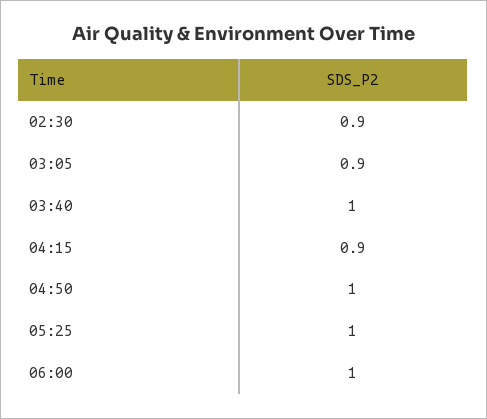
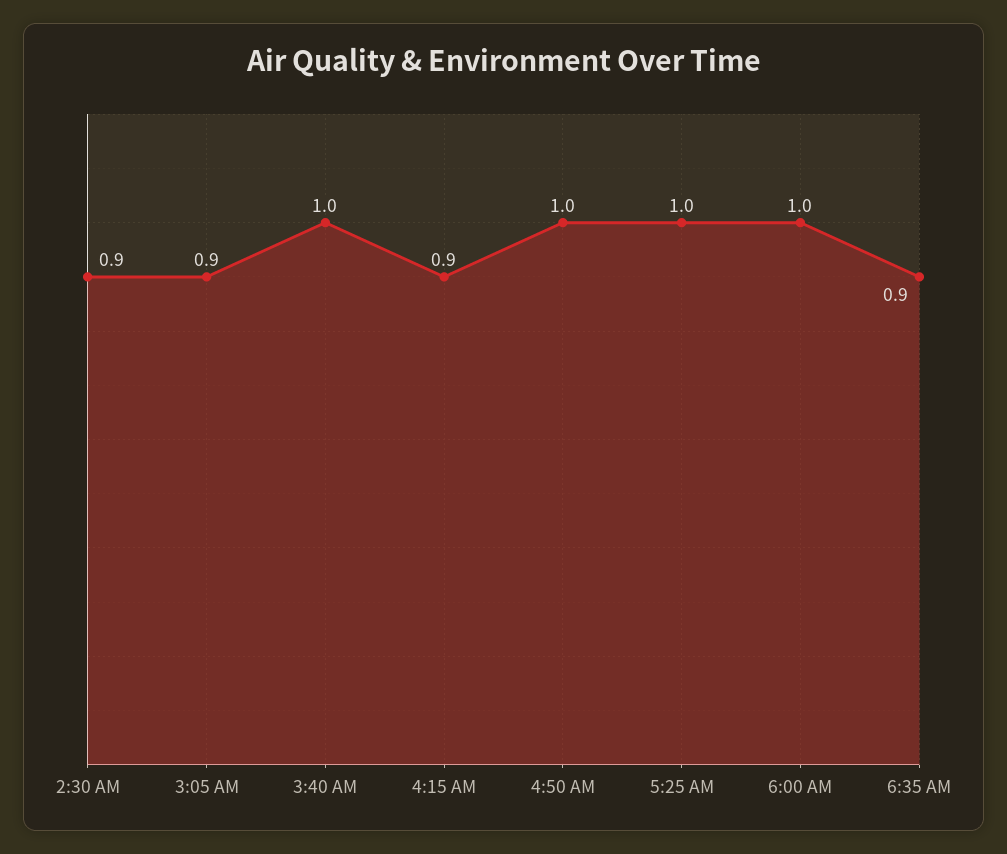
6:35 AM: none -> 0.9

